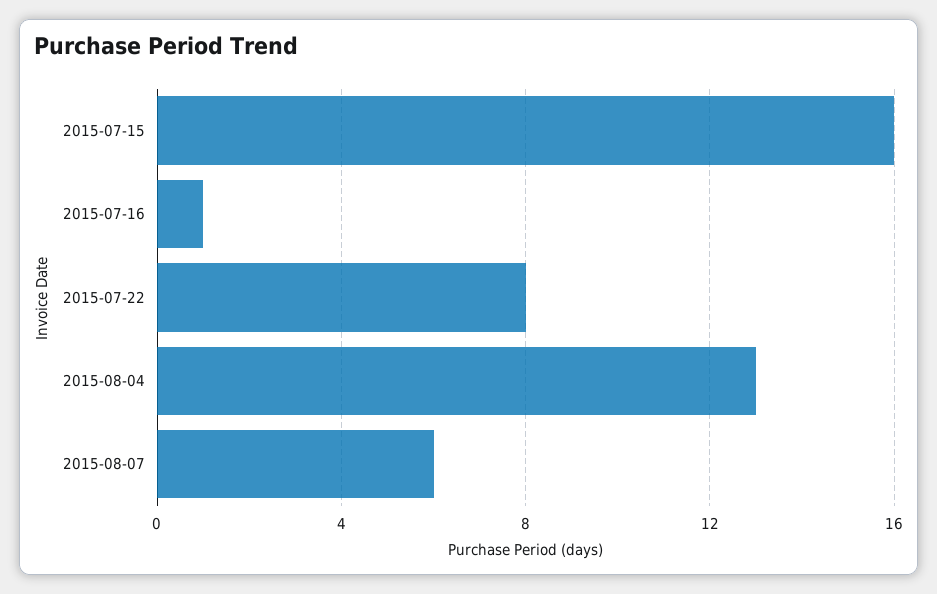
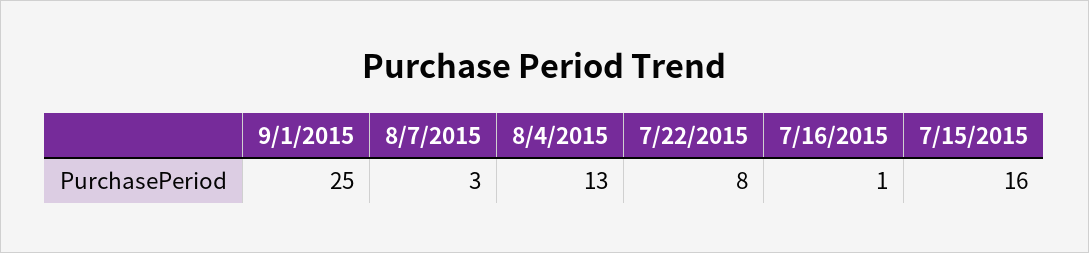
2015-08-07: 6 -> 3
9/1/2015: none -> 25

